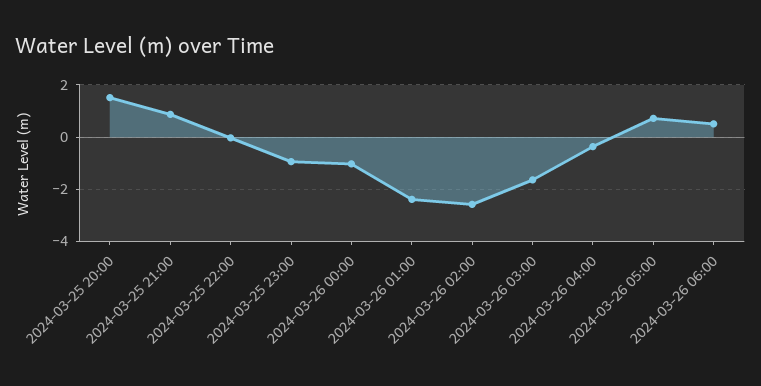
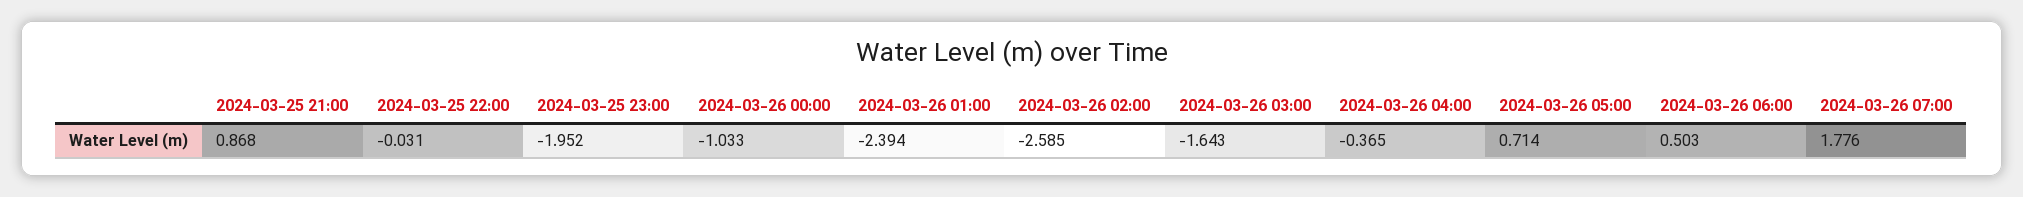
2024-03-25 20:00: 1.5 -> none
2024-03-25 23:00: -1 -> -1.952
2024-03-26 07:00: none -> 1.776

